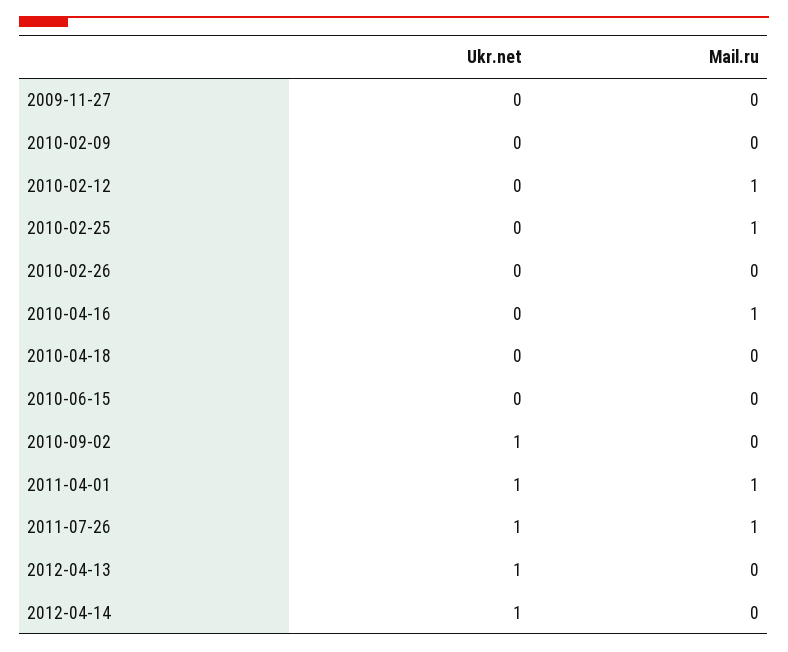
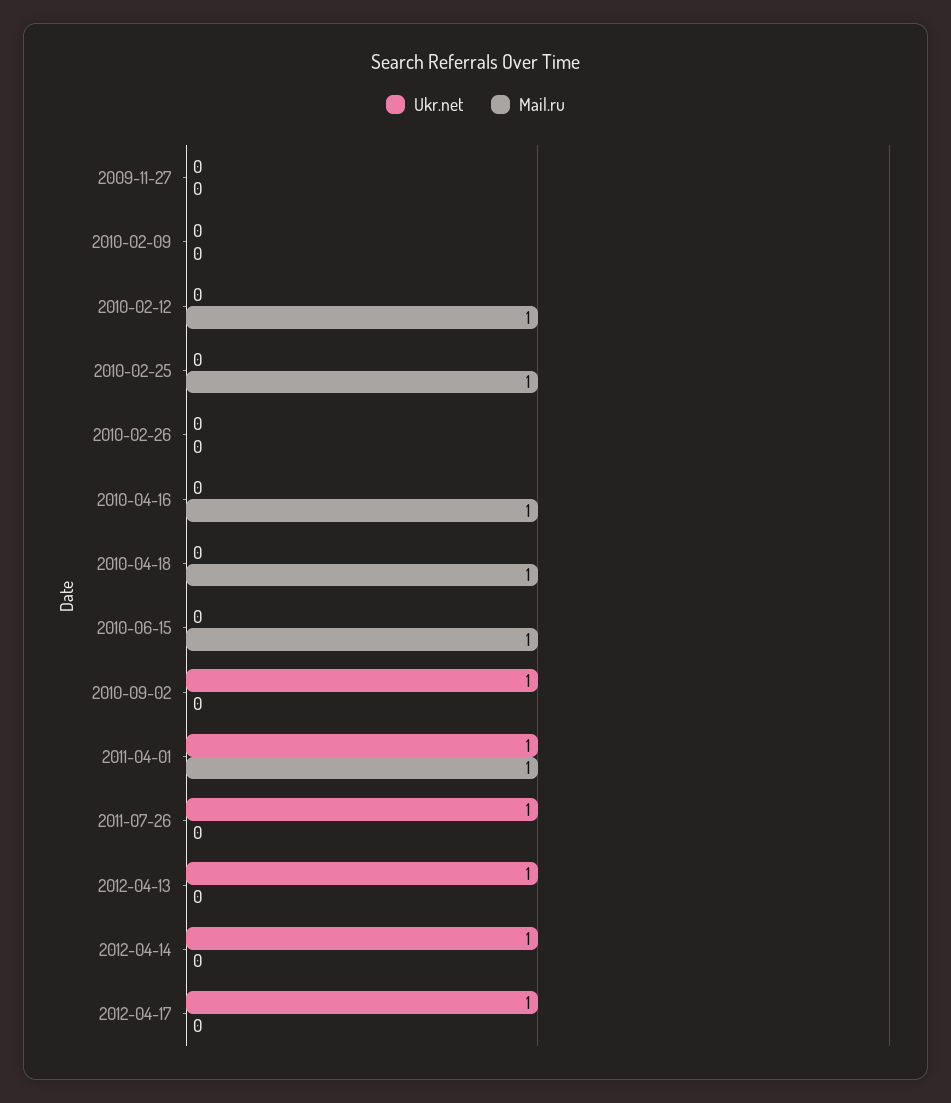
Mail.ru, 2010-04-18: 0 -> 1
Mail.ru, 2010-06-15: 0 -> 1
Mail.ru, 2011-07-26: 1 -> 0
Ukr.net, 2012-04-17: none -> 1
Mail.ru, 2012-04-17: none -> 0

